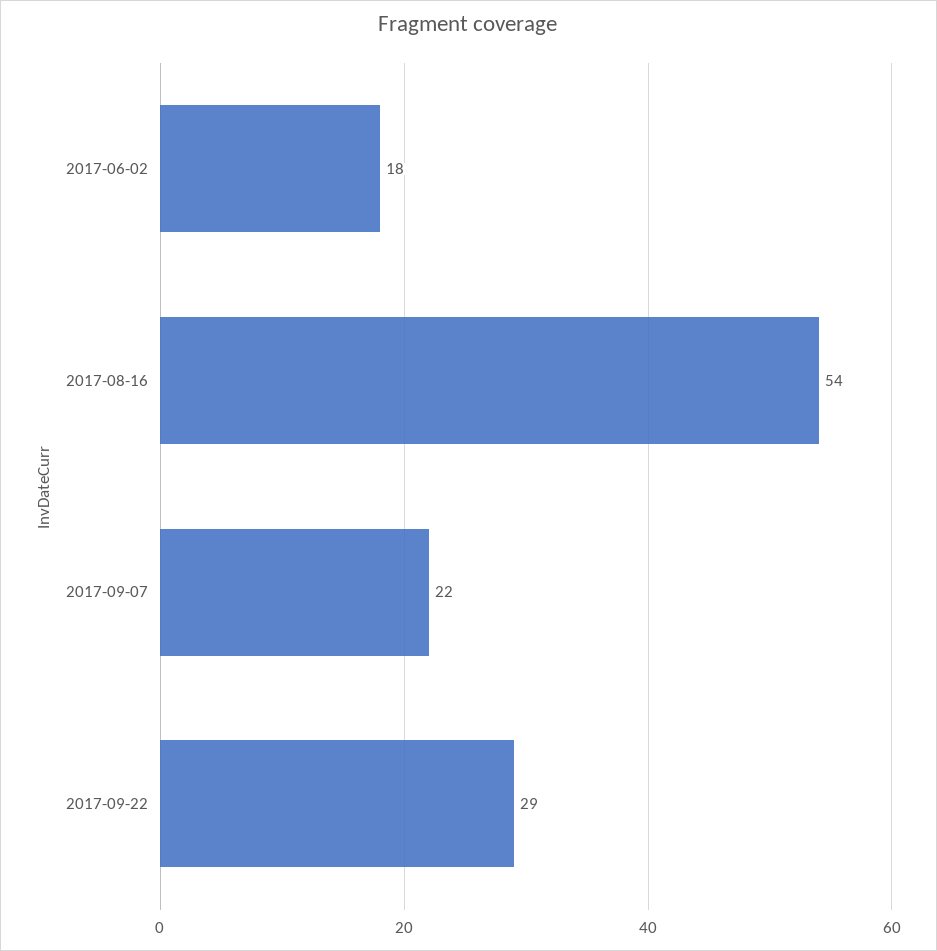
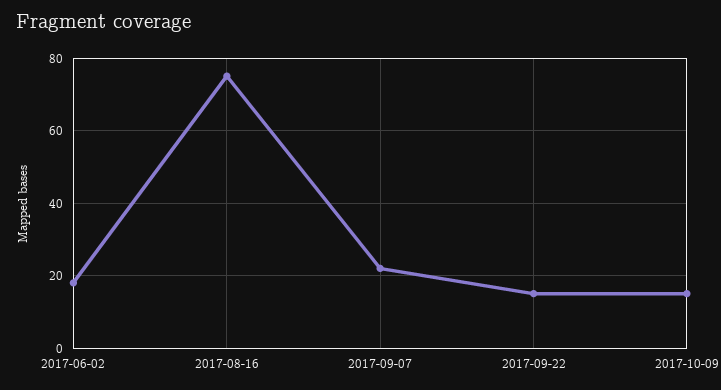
2017-08-16: 54 -> 75
2017-09-22: 29 -> 15
2017-10-09: none -> 15

